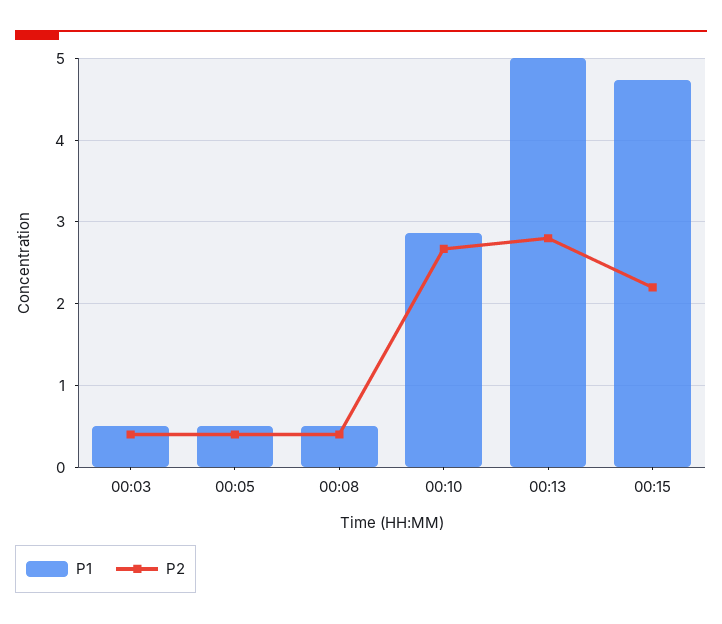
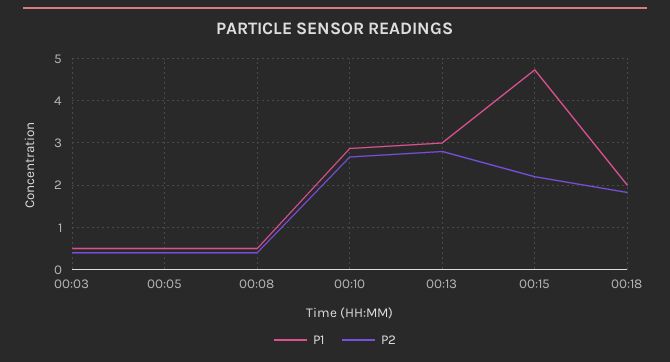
P1, 00:13: 5 -> 3
P1, 00:18: none -> 2
P2, 00:18: none -> 1.8

